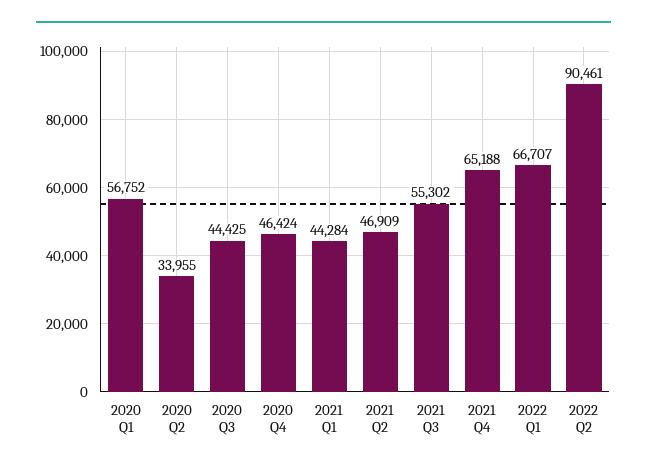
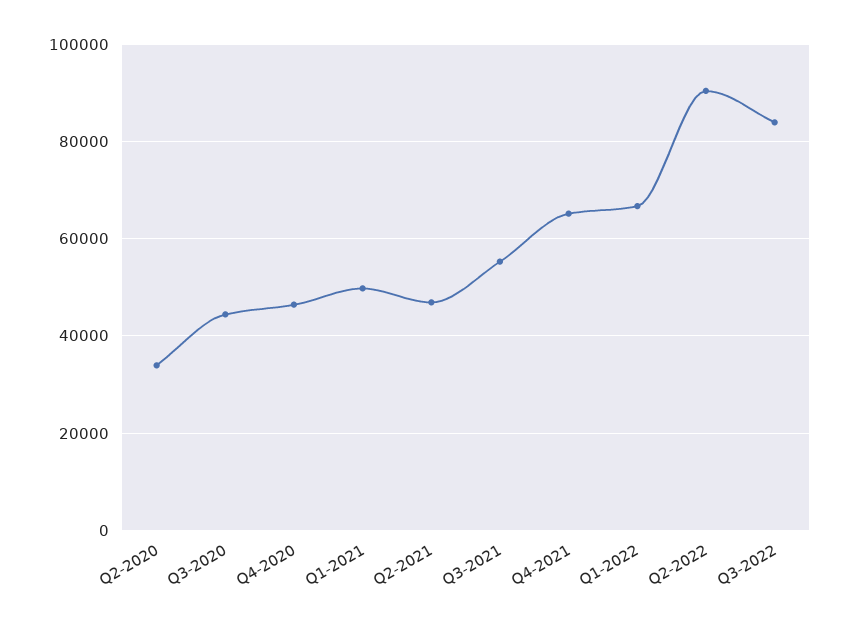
2020 Q1: 56752 -> none
2021 Q1: 44284 -> 50000
Q3-2022: none -> 84000

